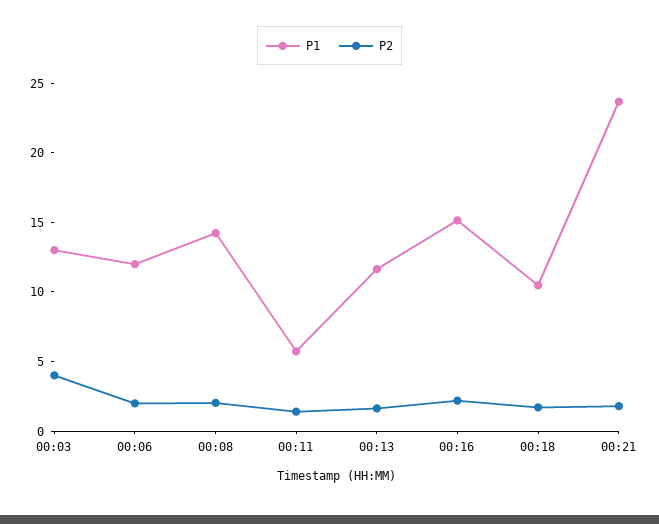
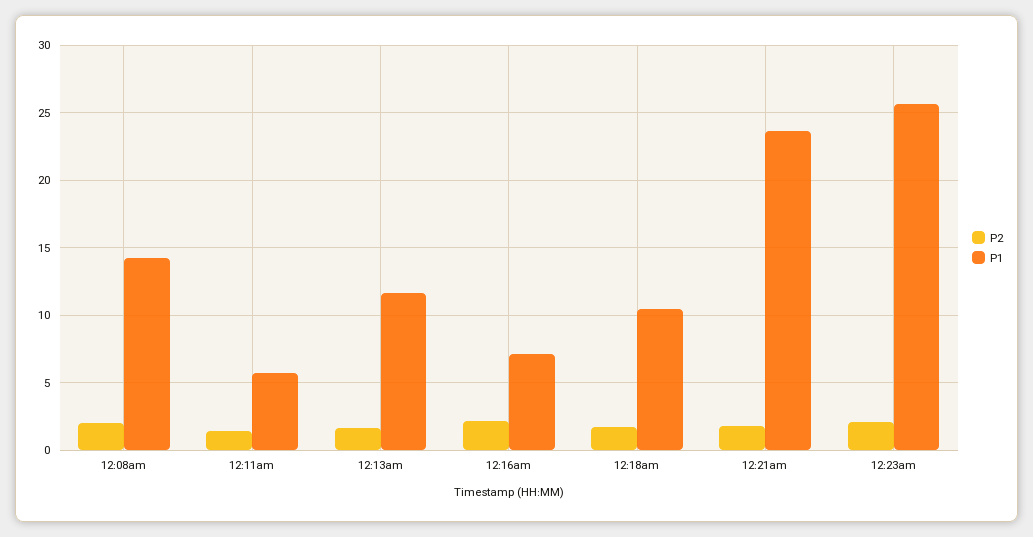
P1, 00:03: 13 -> none
P2, 00:03: 4 -> none
P1, 00:06: 12 -> none
P2, 00:06: 2 -> none
P1, 00:16: 15 -> 7
P2, 12:23am: none -> 2
P1, 12:23am: none -> 25.5

